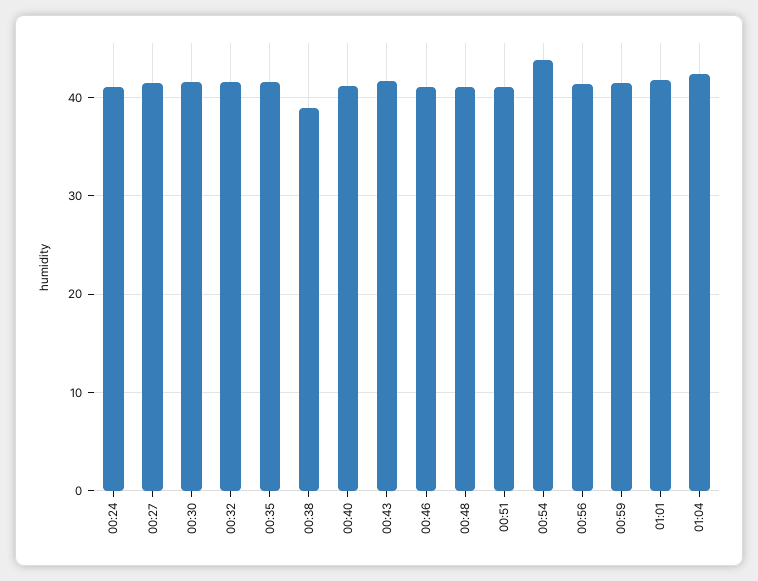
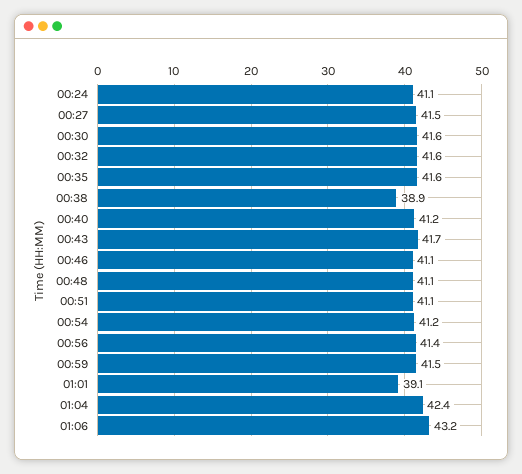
00:54: 44 -> 41.2
01:01: 42 -> 39.1
01:06: none -> 43.2

